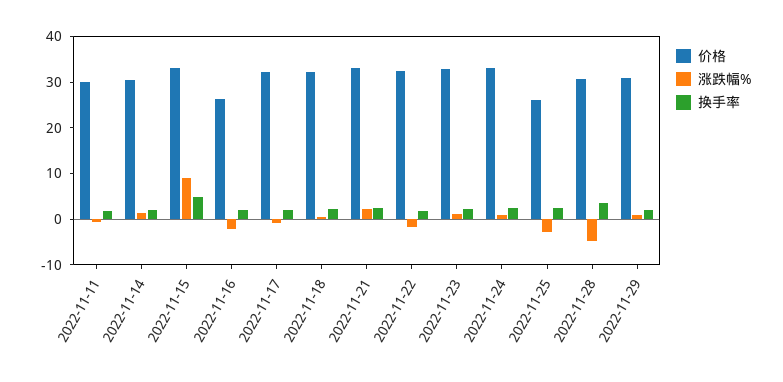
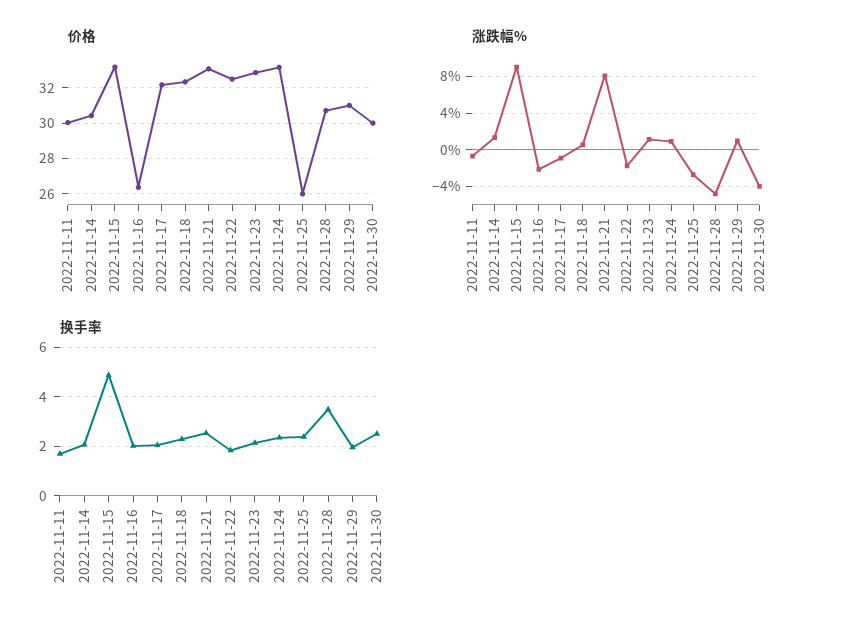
涨跌幅%, 2022-11-21: 2 -> 8
价格, 2022-11-30: none -> 30
涨跌幅%, 2022-11-30: none -> -4
换手率, 2022-11-30: none -> 2.5

